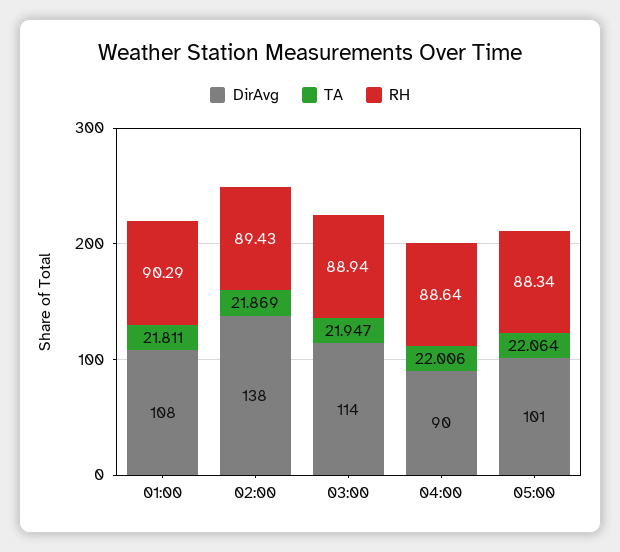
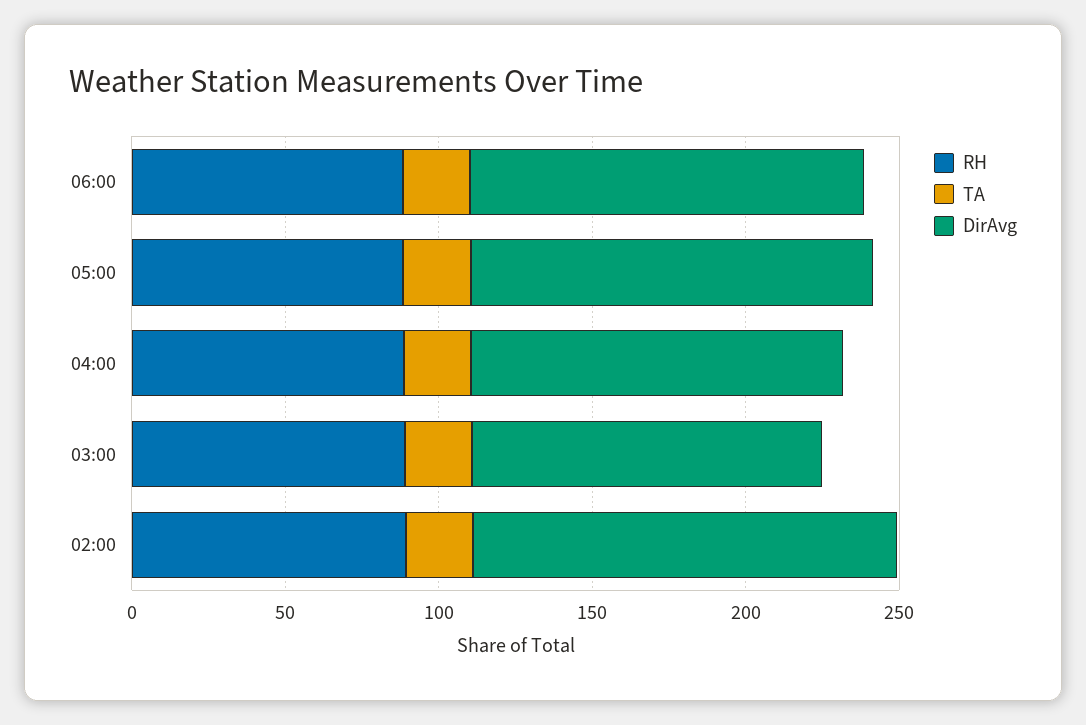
DirAvg, 01:00: 108 -> none
TA, 01:00: 21.811 -> none
RH, 01:00: 90.29 -> none
DirAvg, 04:00: 90 -> 120
DirAvg, 05:00: 101 -> 130
RH, 06:00: none -> 90
TA, 06:00: none -> 20
DirAvg, 06:00: none -> 130

